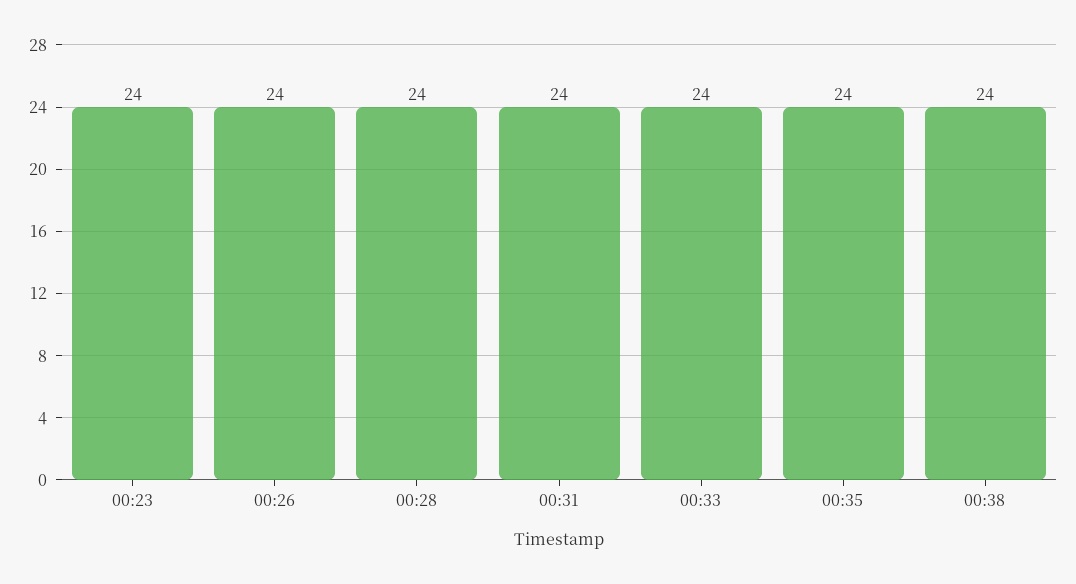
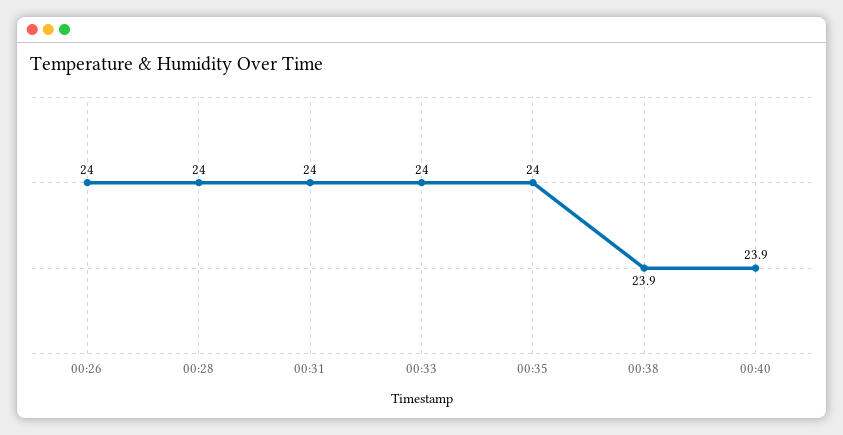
00:23: 24 -> none
00:38: 24 -> 23.9
00:40: none -> 23.9

